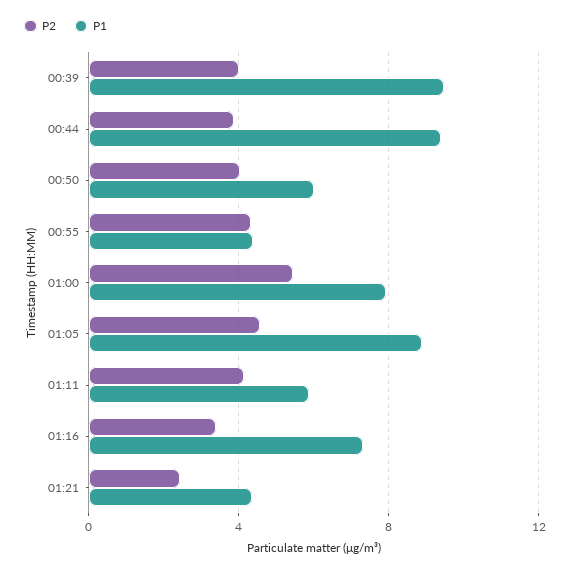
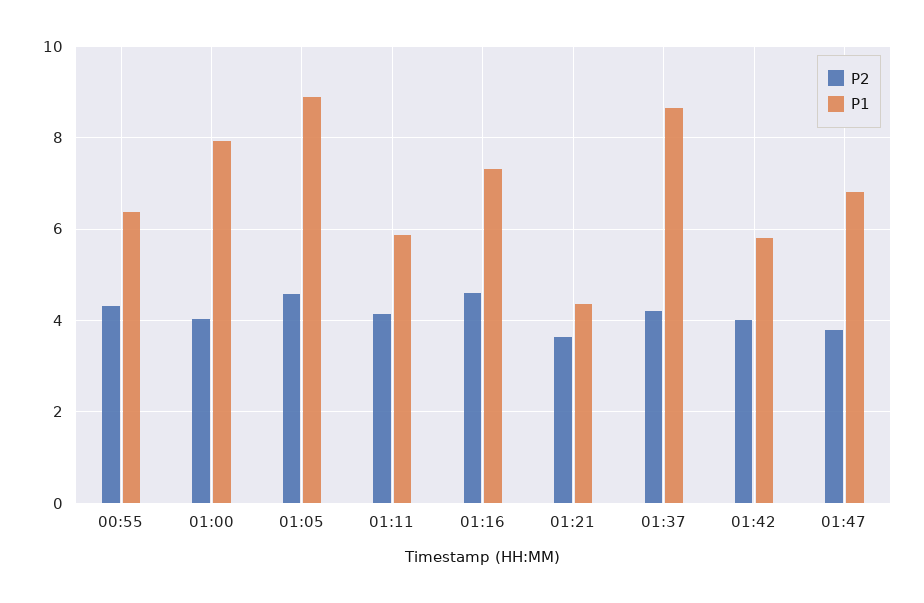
P2, 00:39: 4 -> none
P1, 00:39: 9.5 -> none
P2, 00:44: 4 -> none
P1, 00:44: 9.5 -> none
P2, 00:50: 4 -> none
P1, 00:50: 6 -> none
P1, 00:55: 4.5 -> 6.4
P2, 01:00: 5.5 -> 4
P2, 01:16: 3.5 -> 4.6
P2, 01:21: 2.5 -> 3.6
P2, 01:37: none -> 4.2
P1, 01:37: none -> 8.6
P2, 01:42: none -> 4
P1, 01:42: none -> 5.8
P2, 01:47: none -> 3.8
P1, 01:47: none -> 6.8

